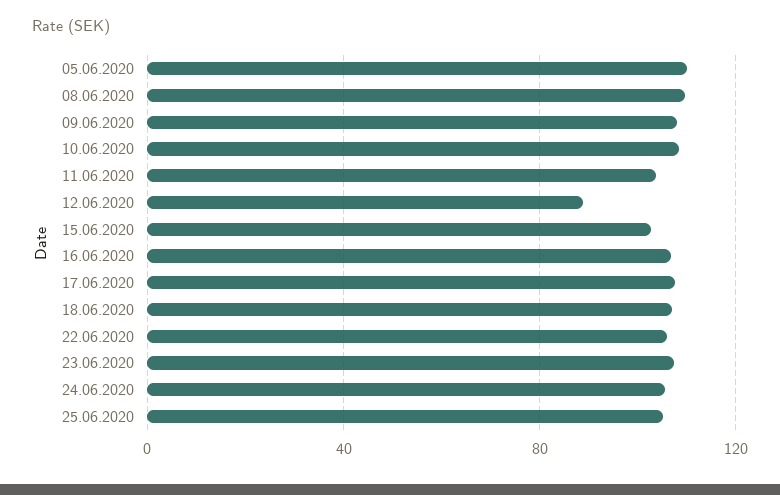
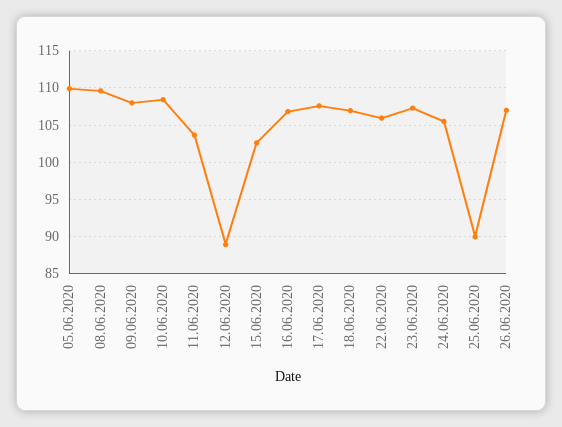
25.06.2020: 105 -> 90
26.06.2020: none -> 107

